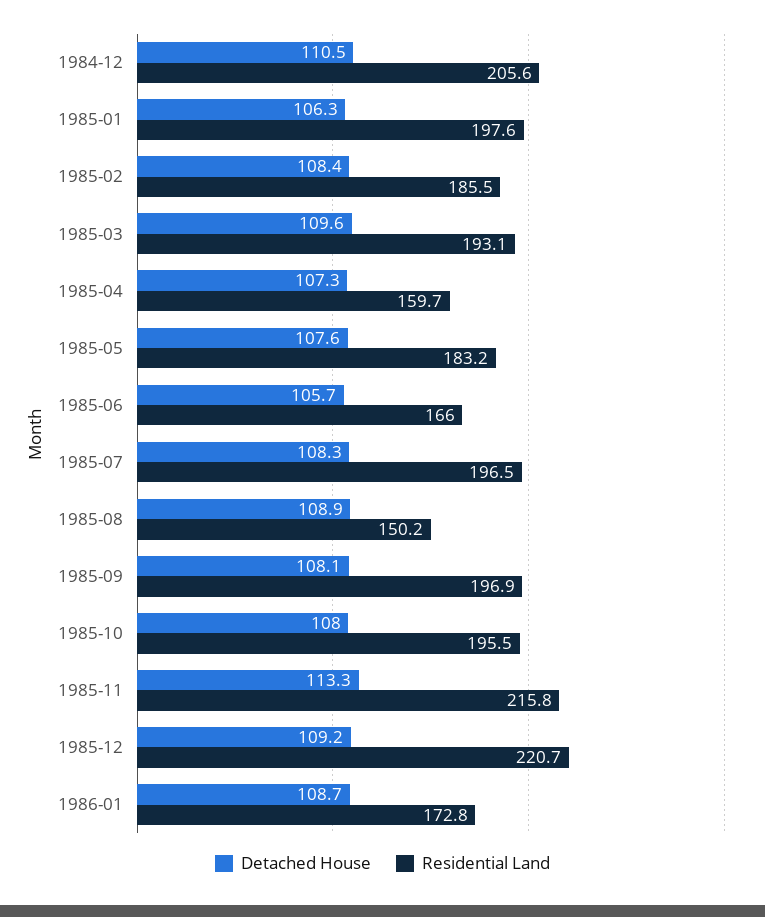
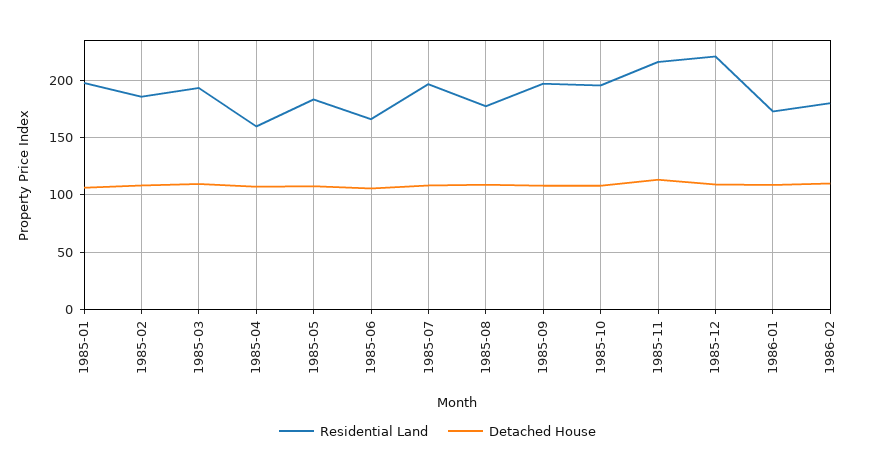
Detached House, 1984-12: 110.5 -> none
Residential Land, 1984-12: 205.6 -> none
Residential Land, 1985-08: 150.2 -> 180
Residential Land, 1986-02: none -> 180
Detached House, 1986-02: none -> 110

